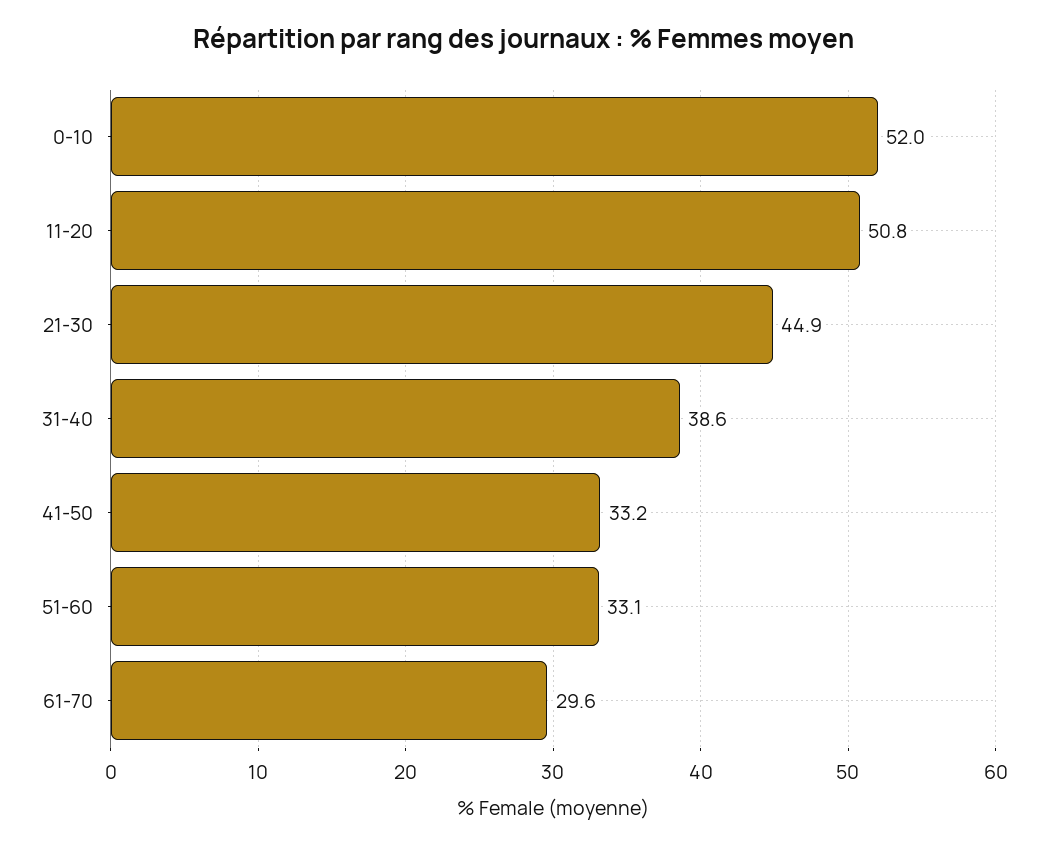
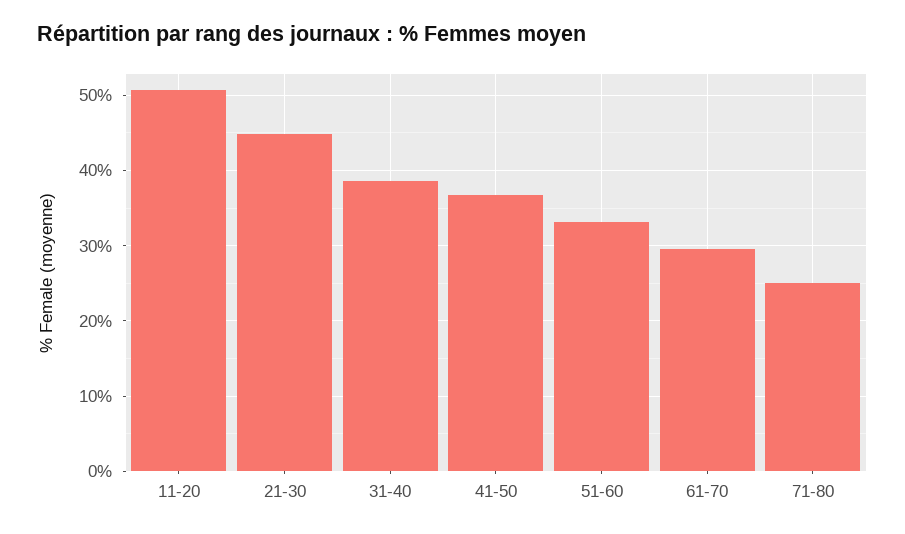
0-10: 52 -> none
41-50: 33.2 -> 37
71-80: none -> 25

